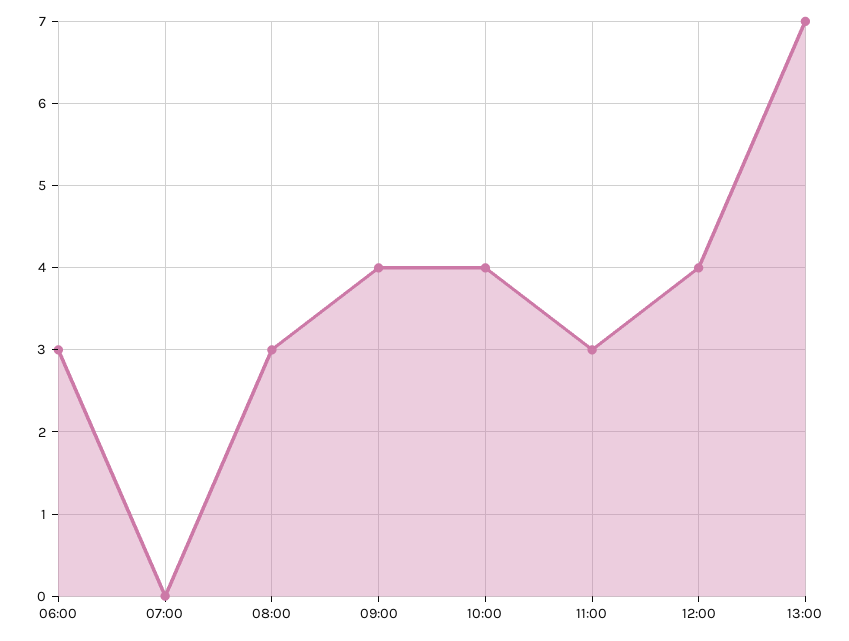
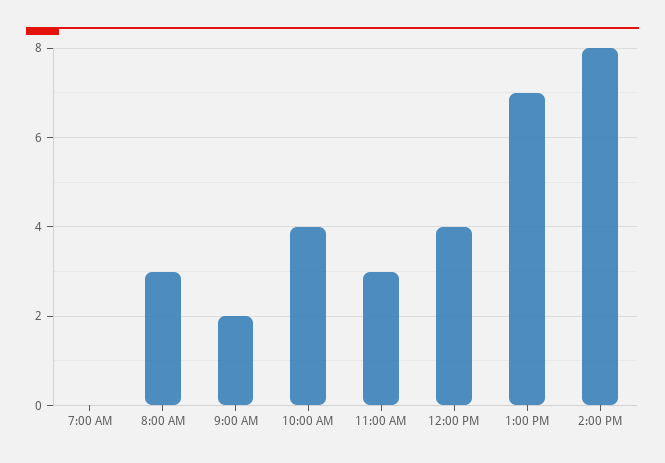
06:00: 3 -> none
09:00: 4 -> 2
2:00 PM: none -> 8

